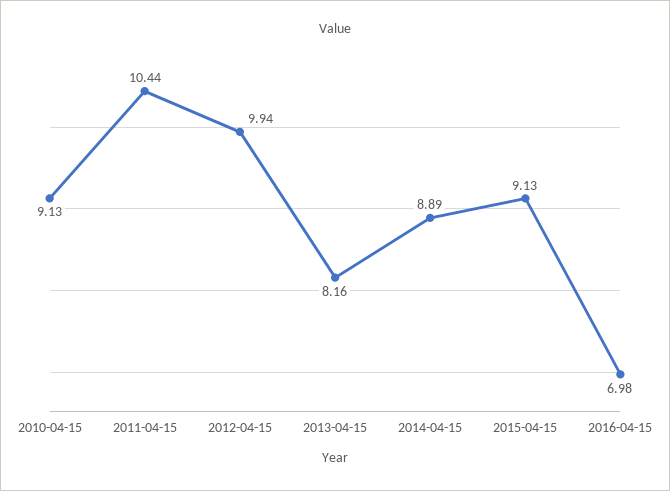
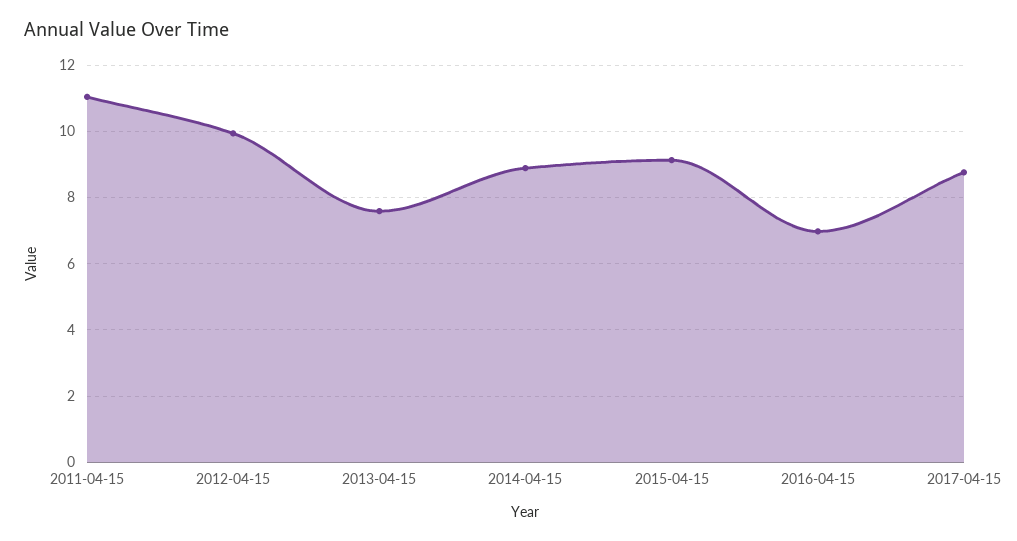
2010-04-15: 9.13 -> none
2011-04-15: 10.44 -> 11
2013-04-15: 8.16 -> 7.6
2017-04-15: none -> 8.8

